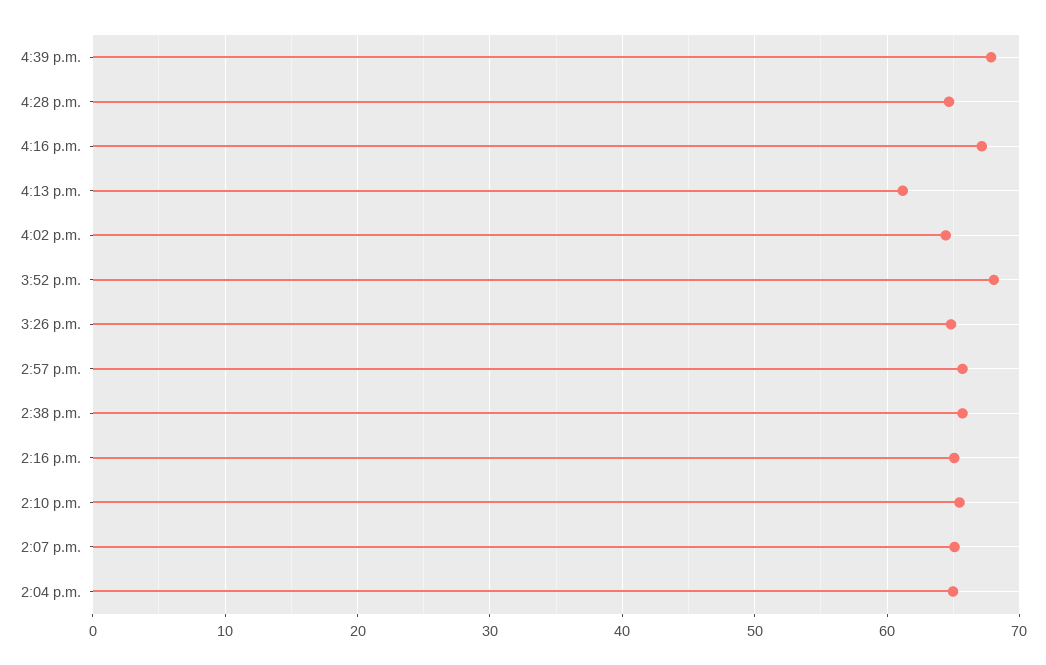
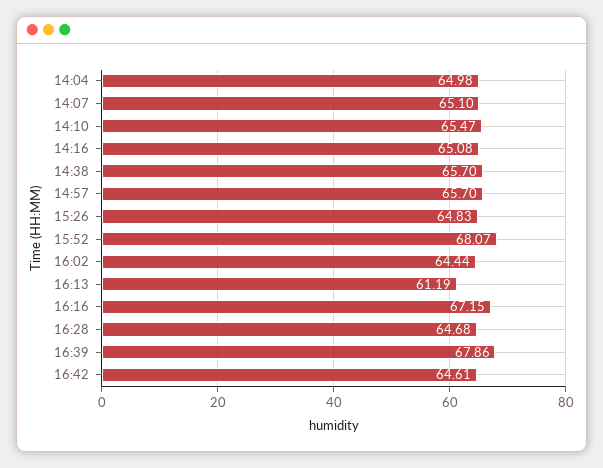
16:42: none -> 64.61

